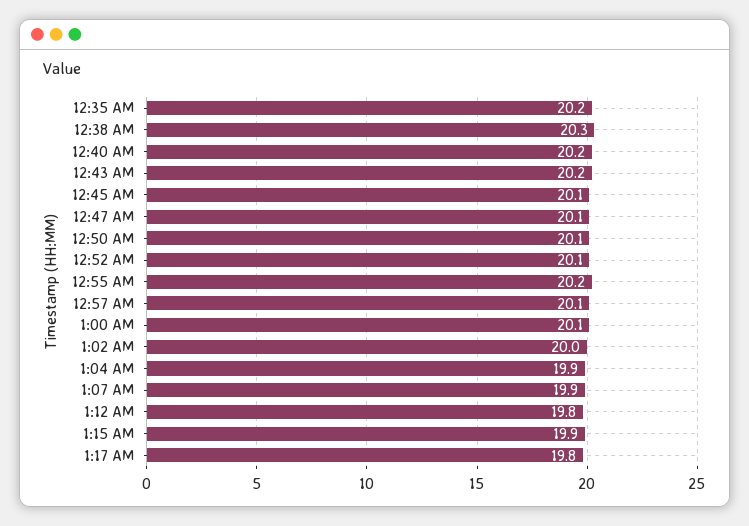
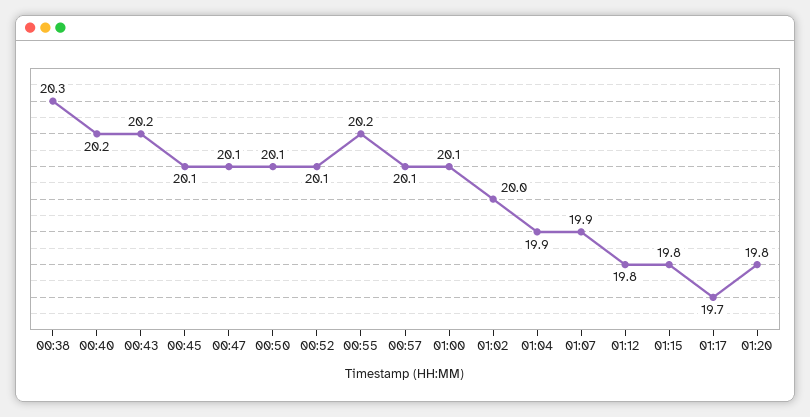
12:35 AM: 20.2 -> none
1:15 AM: 19.9 -> 19.8
1:17 AM: 19.8 -> 19.7
01:20: none -> 19.8

